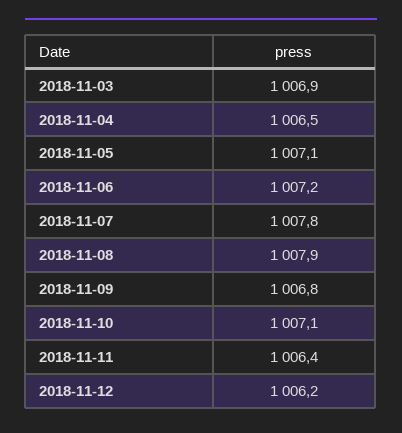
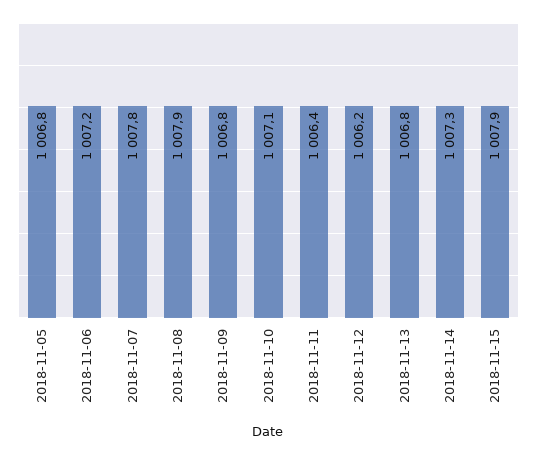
2018-11-03: 1006.9 -> none
2018-11-04: 1006.5 -> none
2018-11-05: 1007.1 -> 1006.8
2018-11-13: none -> 1006.8
2018-11-14: none -> 1007.3
2018-11-15: none -> 1007.9

